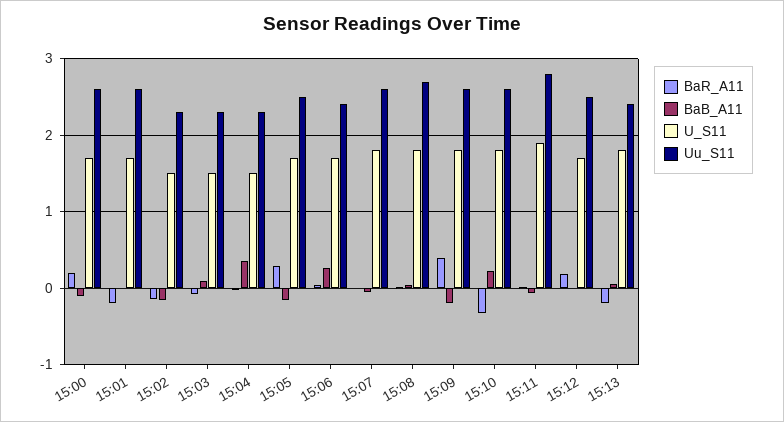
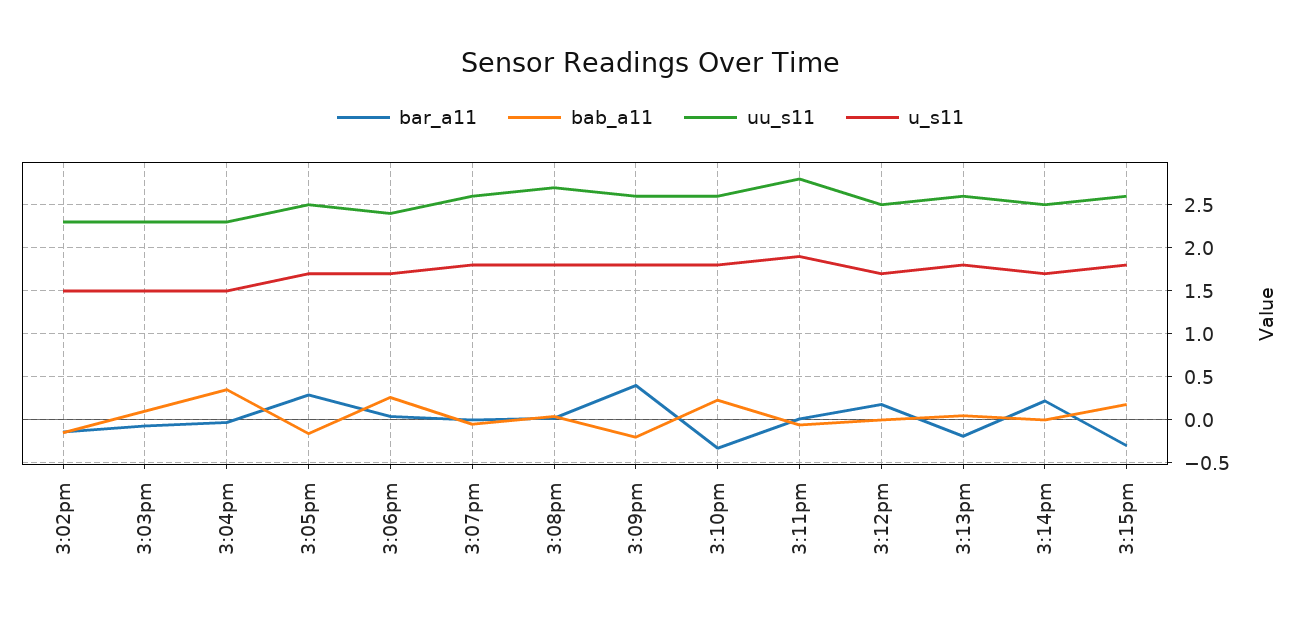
BaR_A11, 15:00: 0.2 -> none
BaB_A11, 15:00: -0.1 -> none
U_S11, 15:00: 1.7 -> none
Uu_S11, 15:00: 2.6 -> none
BaR_A11, 15:01: -0.2 -> none
BaB_A11, 15:01: 0 -> none
U_S11, 15:01: 1.7 -> none
Uu_S11, 15:01: 2.6 -> none
Uu_S11, 15:13: 2.4 -> 2.6
BaR_A11, 3:14pm: none -> 0.2
BaB_A11, 3:14pm: none -> 0
Uu_S11, 3:14pm: none -> 2.5
U_S11, 3:14pm: none -> 1.7
BaR_A11, 3:15pm: none -> -0.3
BaB_A11, 3:15pm: none -> 0.2
Uu_S11, 3:15pm: none -> 2.6
U_S11, 3:15pm: none -> 1.8

